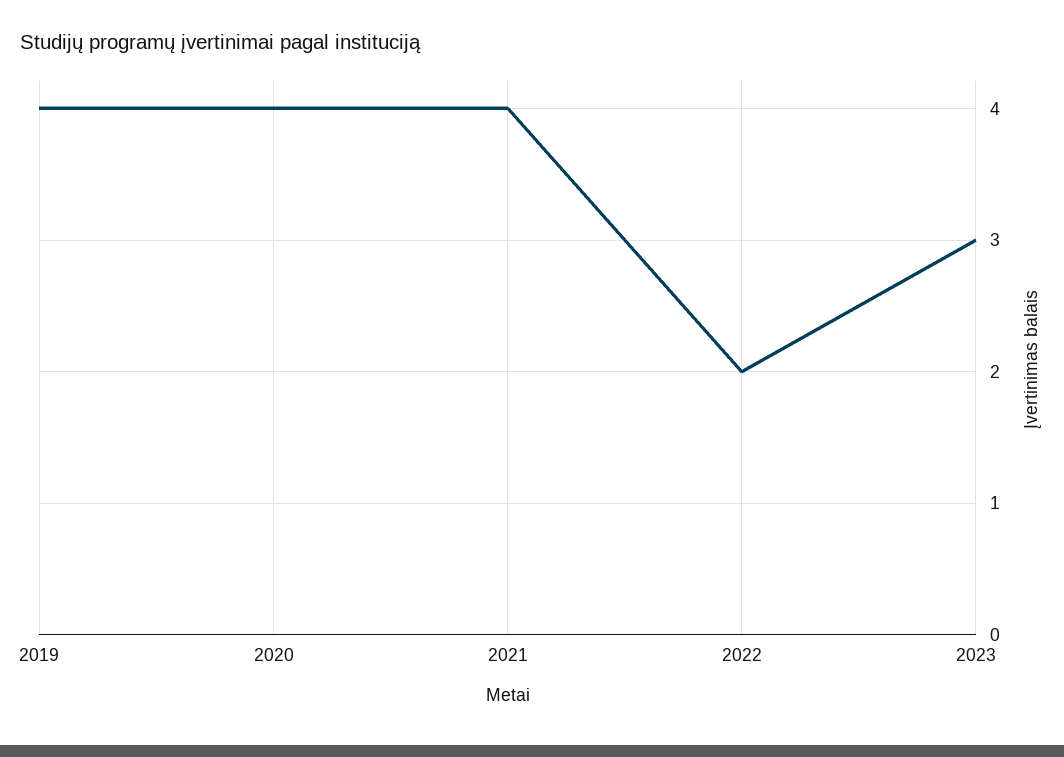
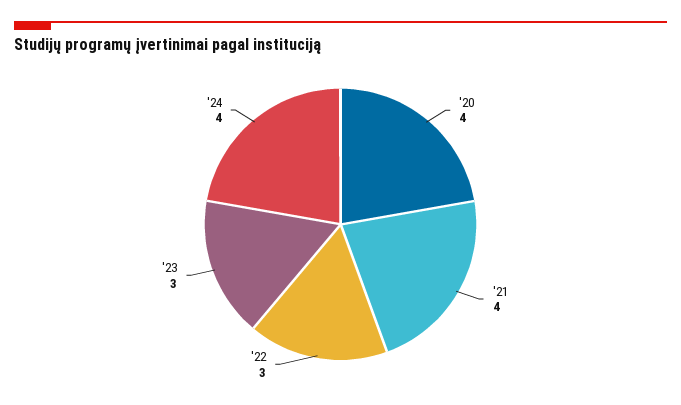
2019: 4 -> none
2022: 2 -> 3
'24: none -> 4

